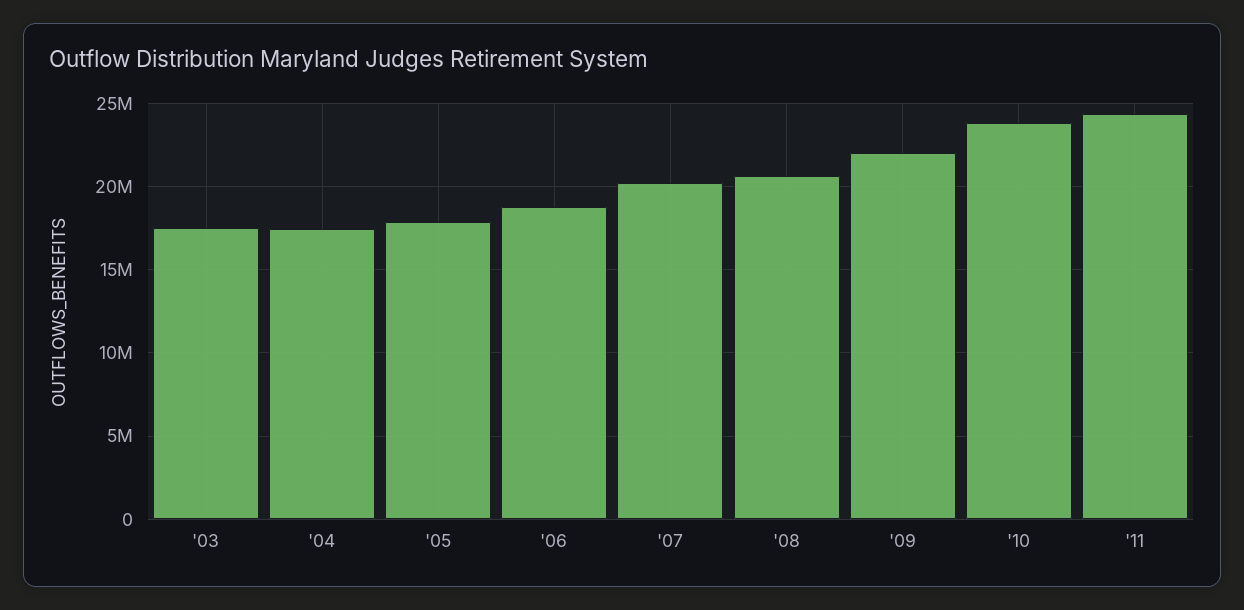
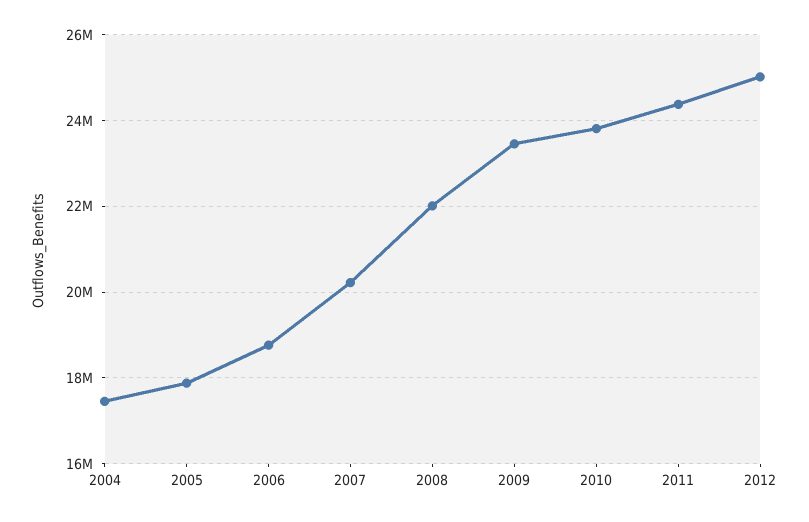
'03: 17500000 -> none
'08: 20500000 -> 22000000
'09: 22000000 -> 23400000
2012: none -> 25000000

